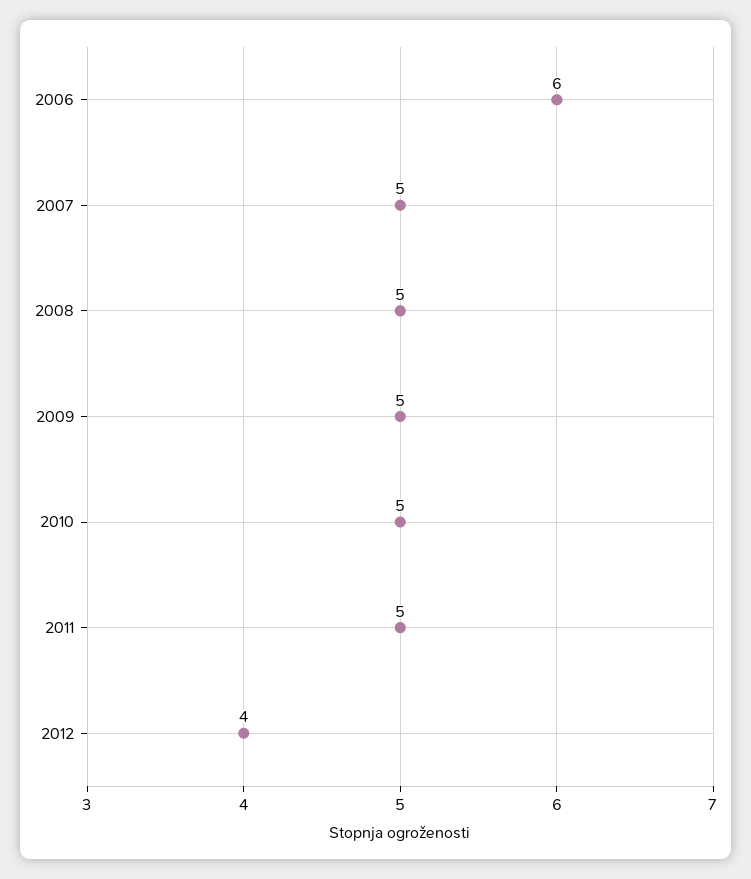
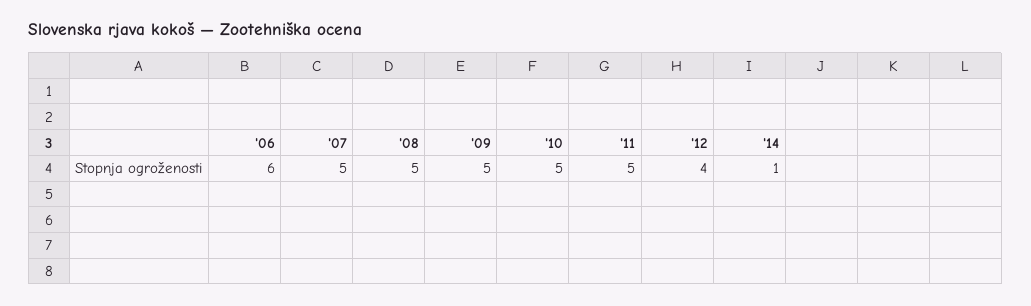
'14: none -> 1

